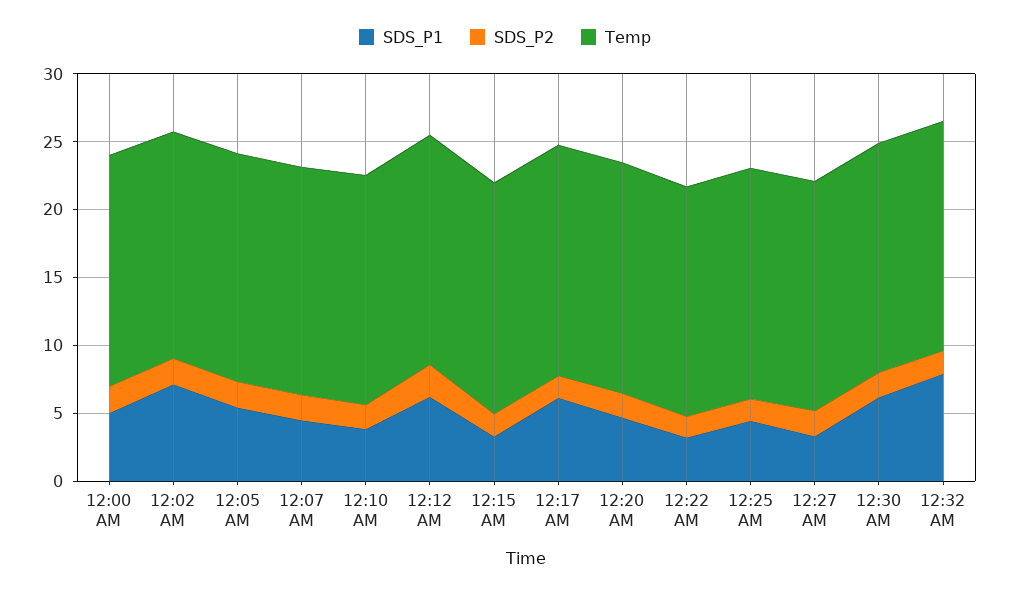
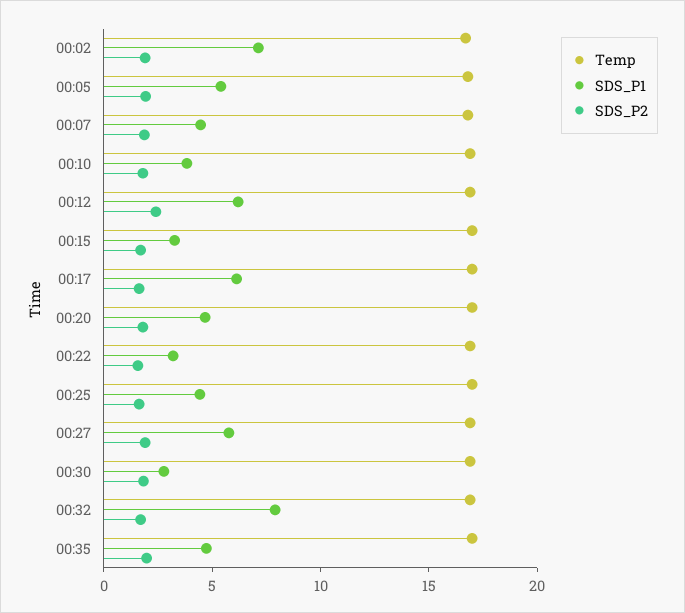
SDS_P1, 12:00 AM: 5 -> none
SDS_P2, 12:00 AM: 2 -> none
Temp, 12:00 AM: 17 -> none
SDS_P1, 12:27 AM: 3 -> 6
SDS_P1, 12:30 AM: 6 -> 3
Temp, 00:35: none -> 17
SDS_P1, 00:35: none -> 5
SDS_P2, 00:35: none -> 2

